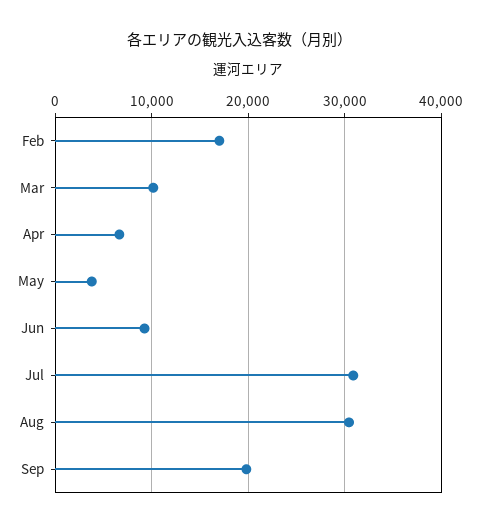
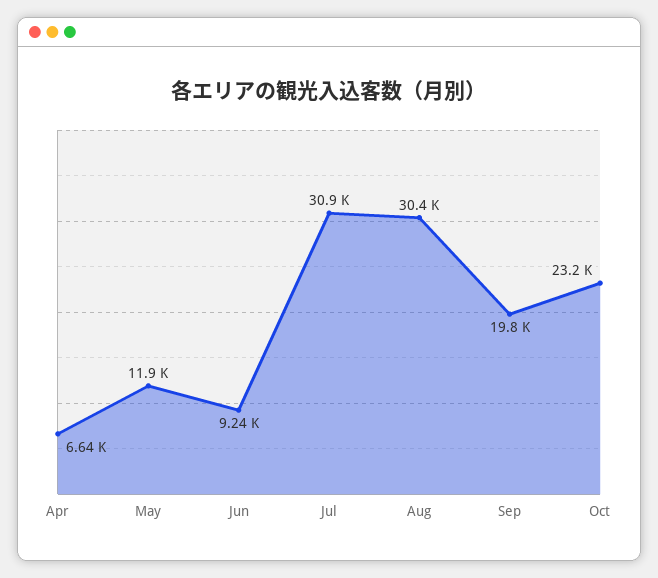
Feb: 17000 -> none
Mar: 10000 -> none
May: 4000 -> 11900
Oct: none -> 23200

